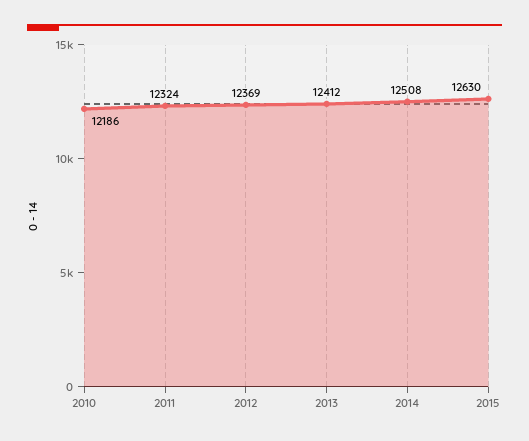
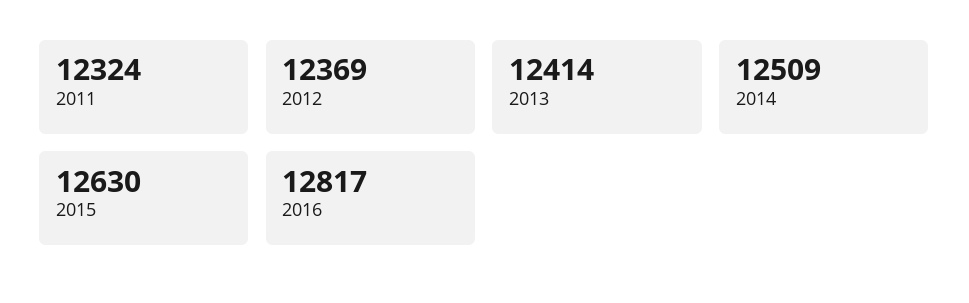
2010: 12186 -> none
2013: 12412 -> 12414
2014: 12508 -> 12509
2016: none -> 12817

